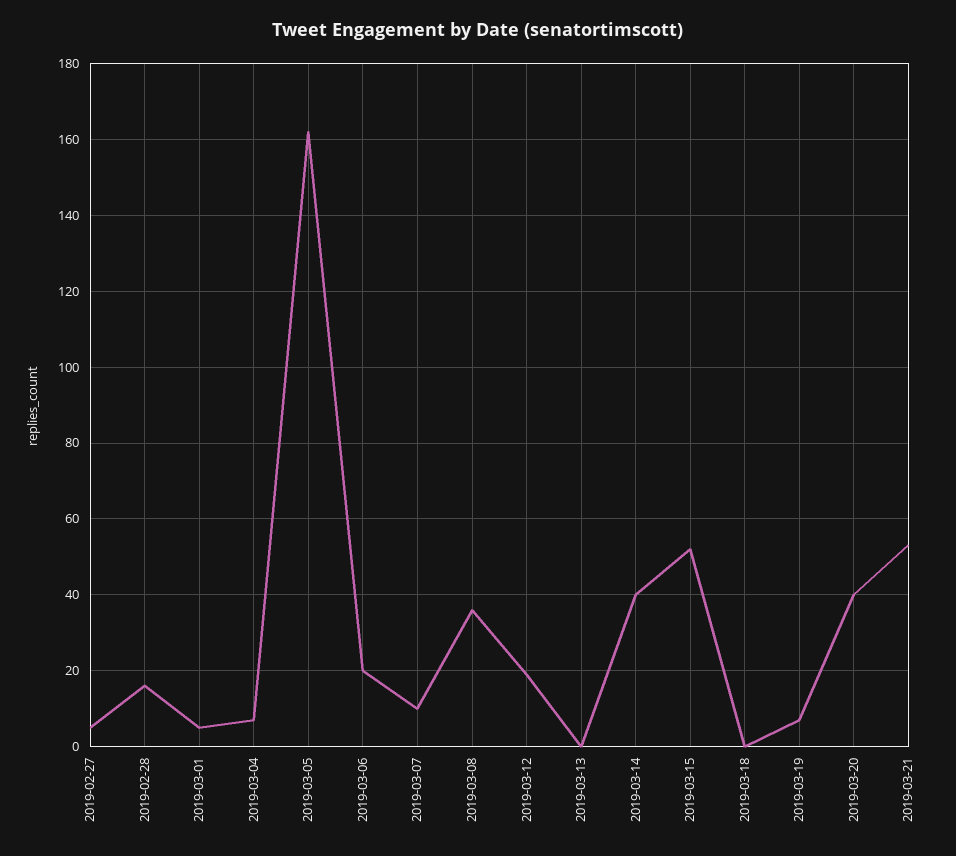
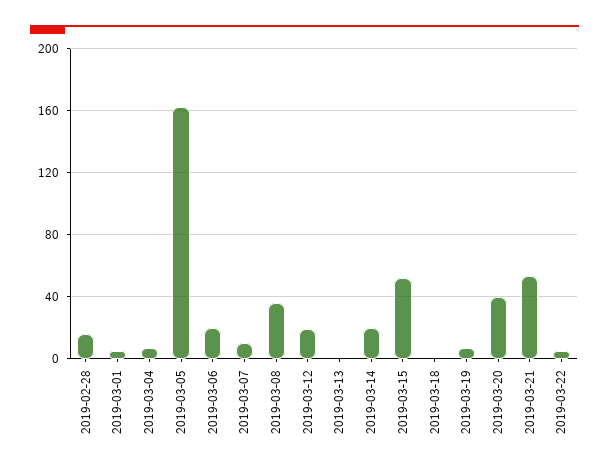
2019-02-27: 5 -> none
2019-03-14: 40 -> 20
2019-03-22: none -> 5

